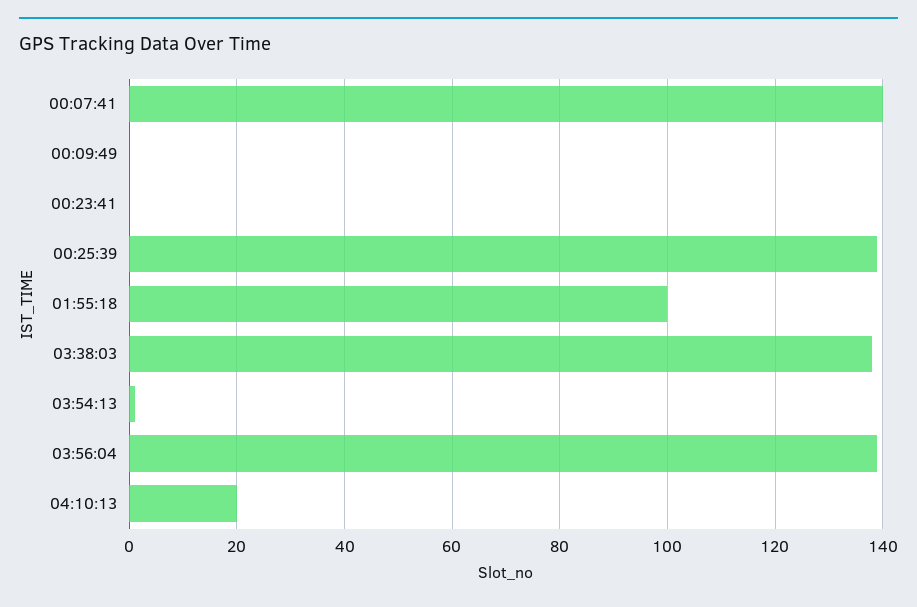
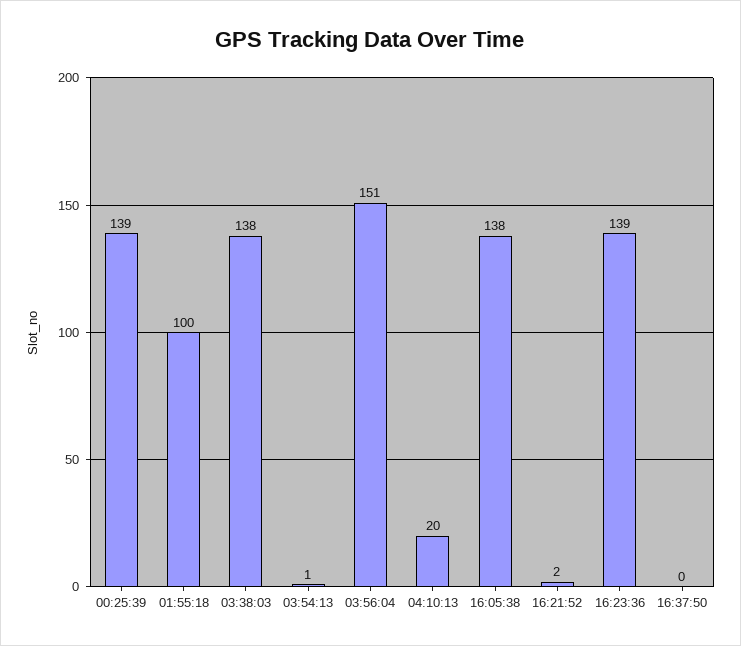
00:07:41: 140 -> none
00:09:49: 0 -> none
00:23:41: 0 -> none
03:56:04: 140 -> 151
16:05:38: none -> 138
16:21:52: none -> 2
16:23:36: none -> 139
16:37:50: none -> 0

